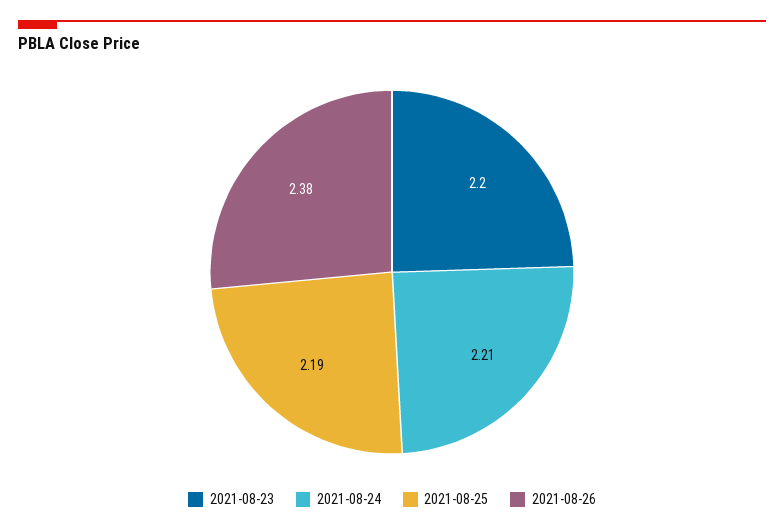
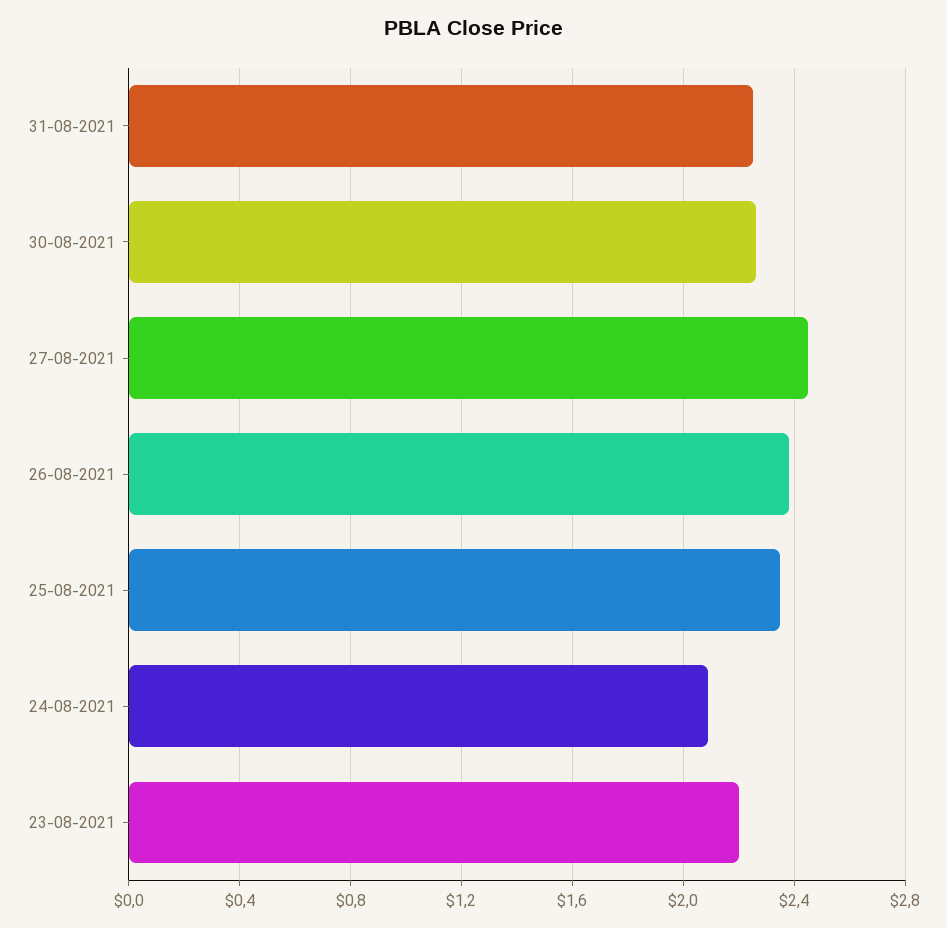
2021-08-24: 2.21 -> 2.1
2021-08-25: 2.19 -> 2.35
31-08-2021: none -> 2.25
30-08-2021: none -> 2.25
27-08-2021: none -> 2.45

